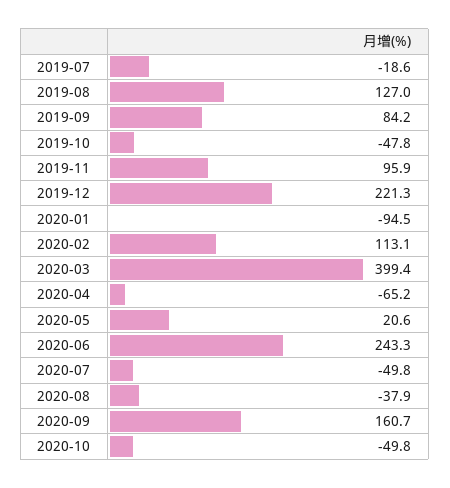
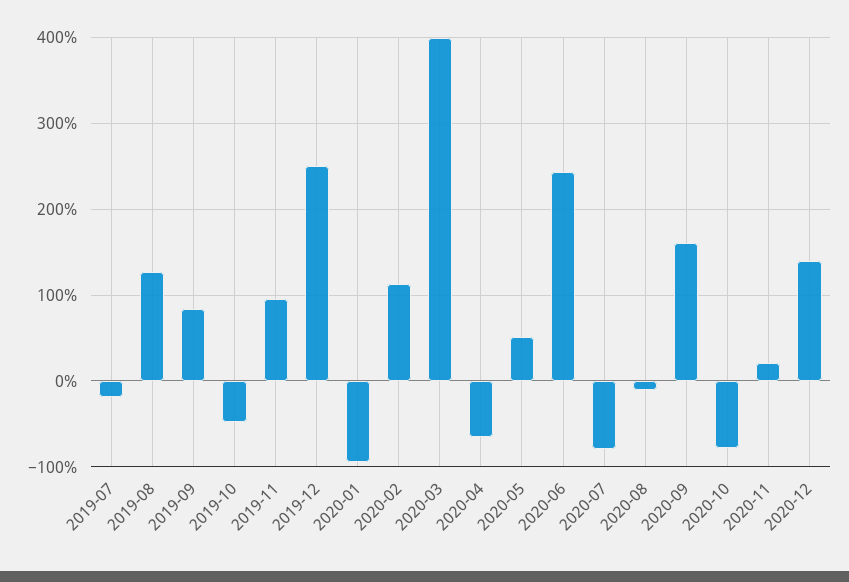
2019-12: 221.3 -> 250
2020-05: 20.6 -> 50
2020-07: -49.8 -> -80
2020-08: -37.9 -> -10
2020-10: -49.8 -> -80
2020-11: none -> 20
2020-12: none -> 140

